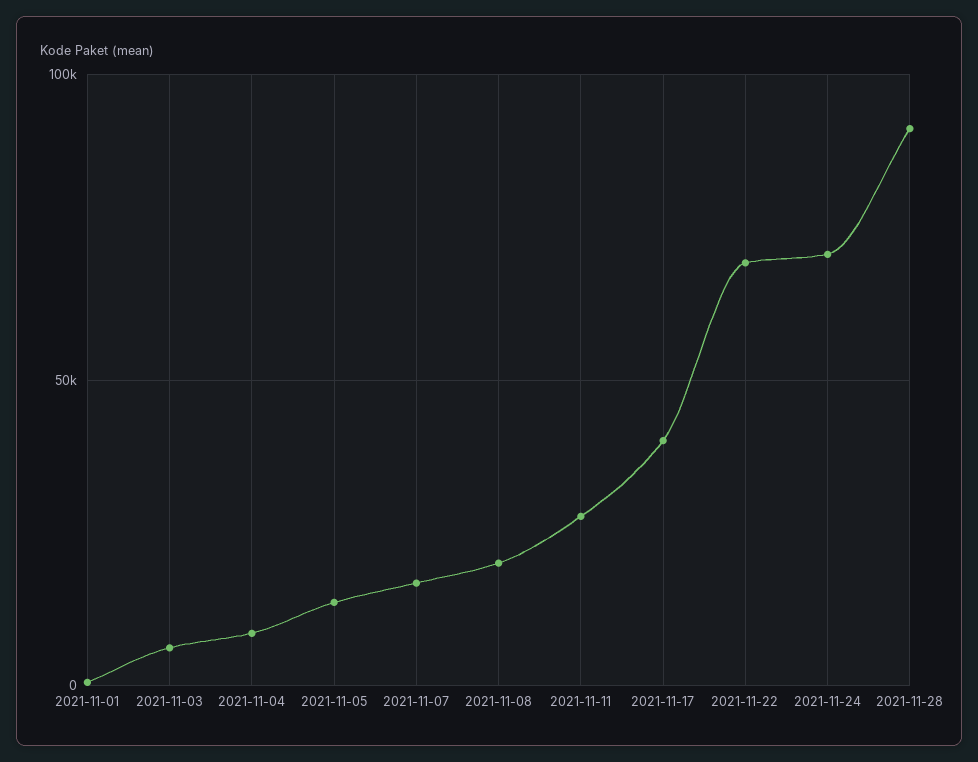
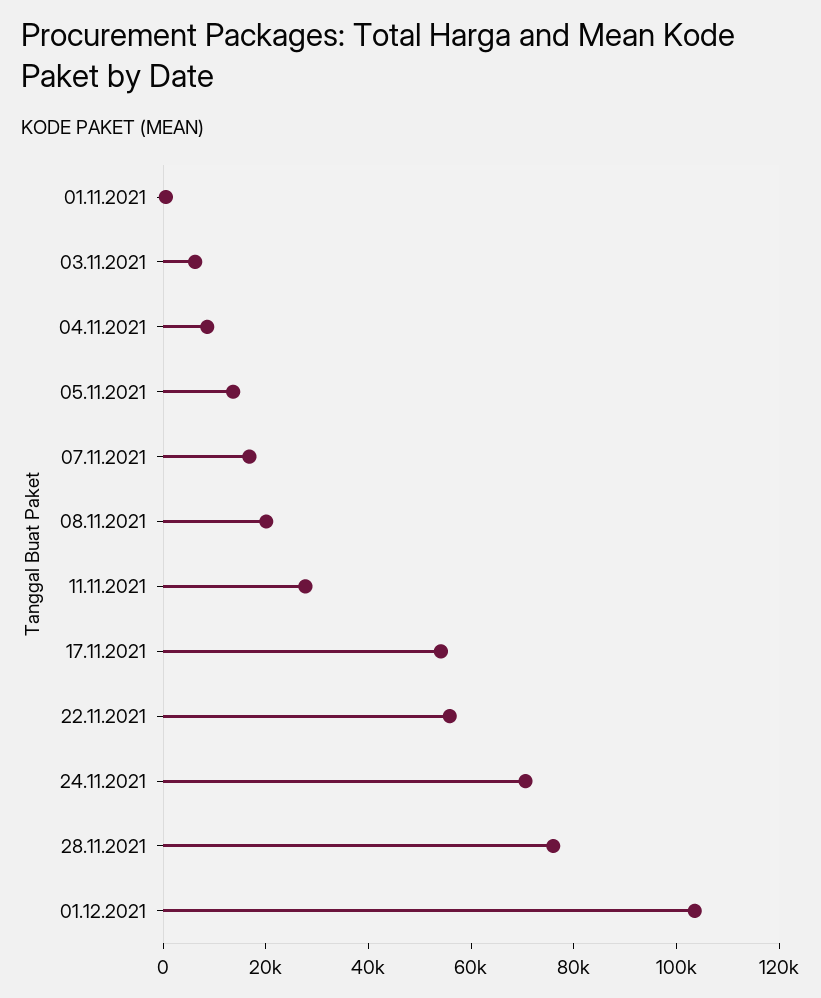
2021-11-17: 40000 -> 55000
2021-11-22: 70000 -> 55000
2021-11-28: 90000 -> 75000
01.12.2021: none -> 105000

